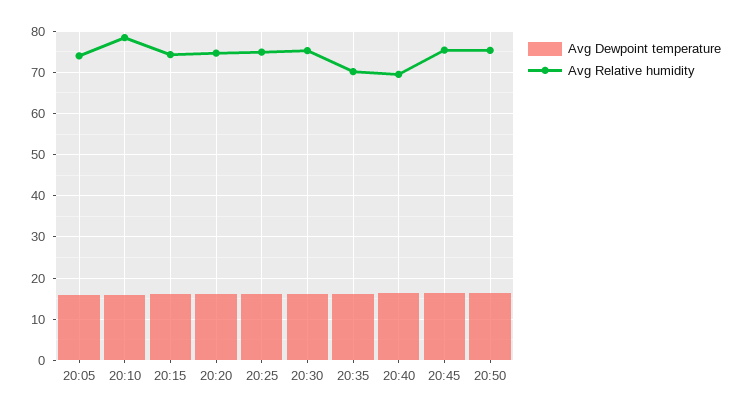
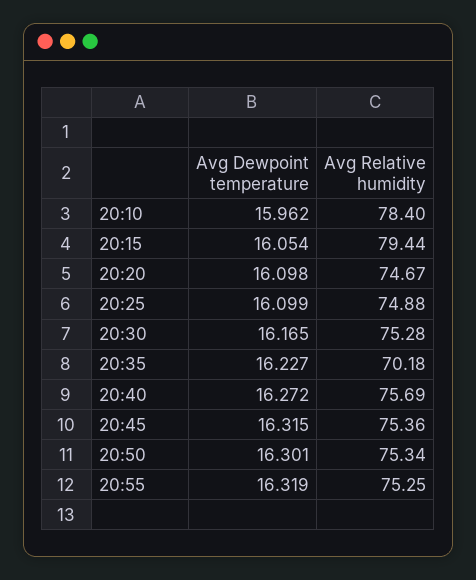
Avg Dewpoint temperature, 20:05: 16 -> none
Avg Relative humidity, 20:05: 74 -> none
Avg Relative humidity, 20:15: 74 -> 79.44
Avg Relative humidity, 20:40: 70 -> 75.69
Avg Dewpoint temperature, 20:55: none -> 16.319
Avg Relative humidity, 20:55: none -> 75.25

